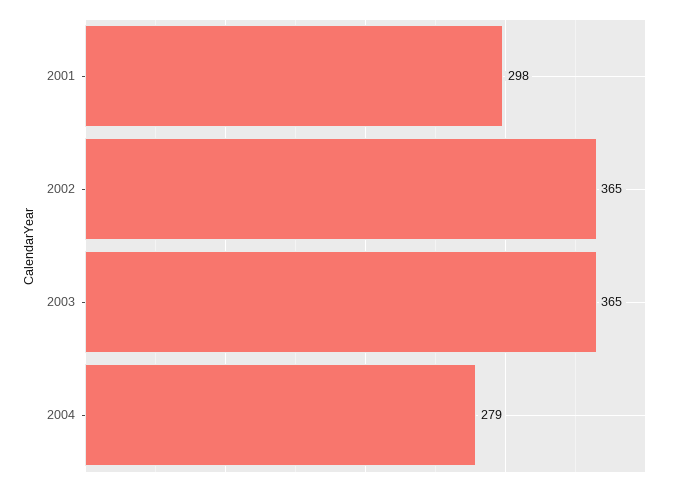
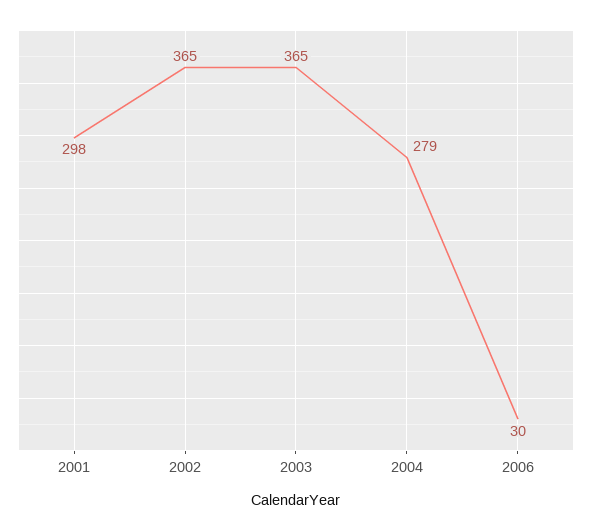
2006: none -> 30

